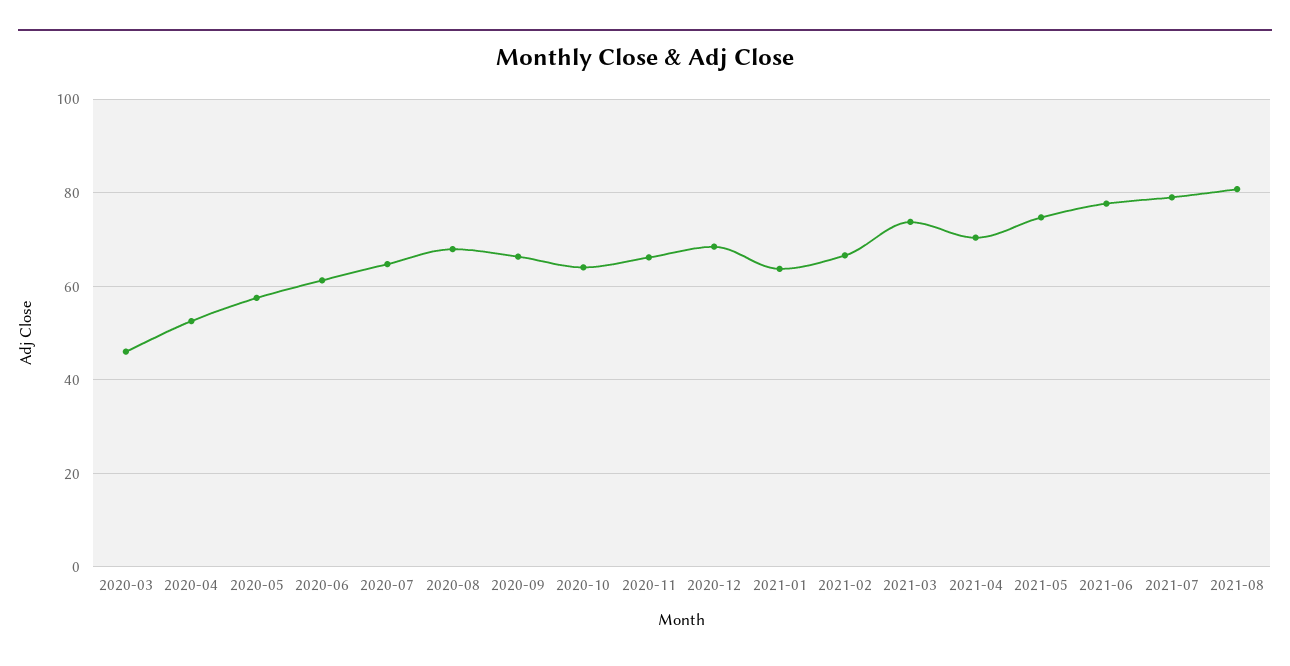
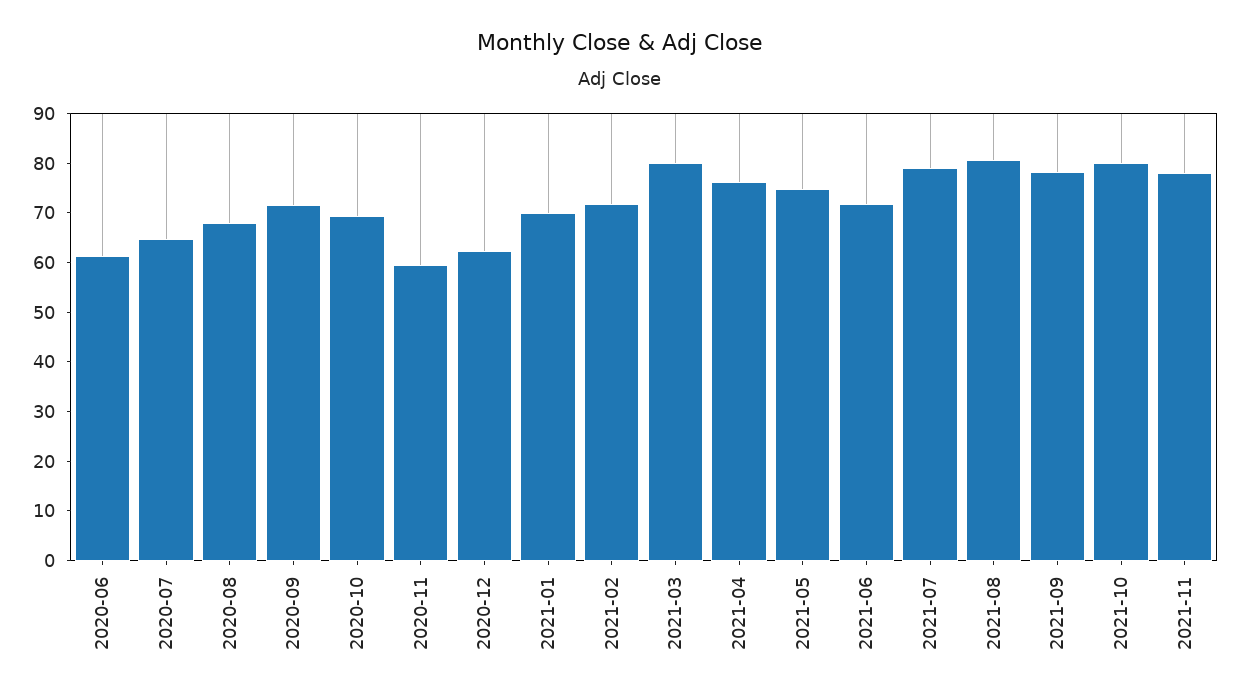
2020-03: 46 -> none
2020-04: 52 -> none
2020-05: 58 -> none
2020-09: 66 -> 72
2020-10: 64 -> 70
2020-11: 66 -> 60
2020-12: 68 -> 62
2021-01: 64 -> 70
2021-02: 66 -> 72
2021-03: 74 -> 80
2021-04: 70 -> 76
2021-06: 78 -> 72
2021-09: none -> 78
2021-10: none -> 80
2021-11: none -> 78

